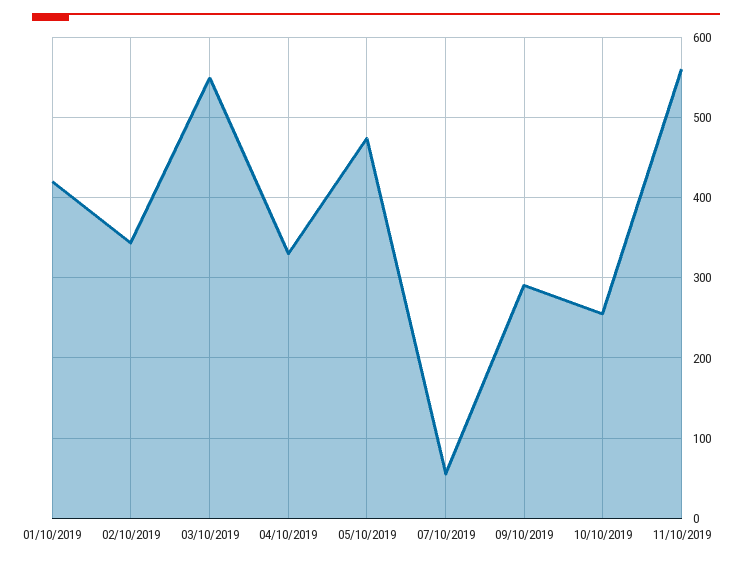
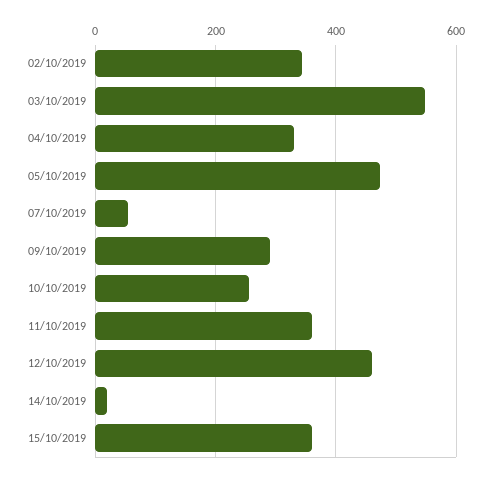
01/10/2019: 420 -> none
11/10/2019: 560 -> 360
12/10/2019: none -> 460
14/10/2019: none -> 20
15/10/2019: none -> 360

